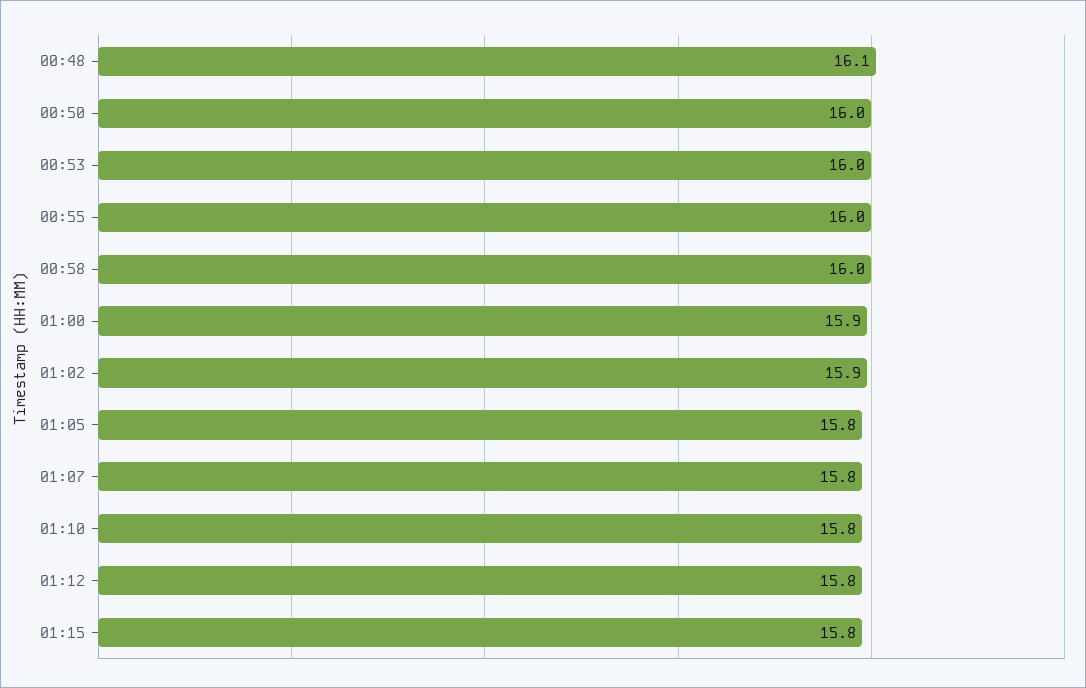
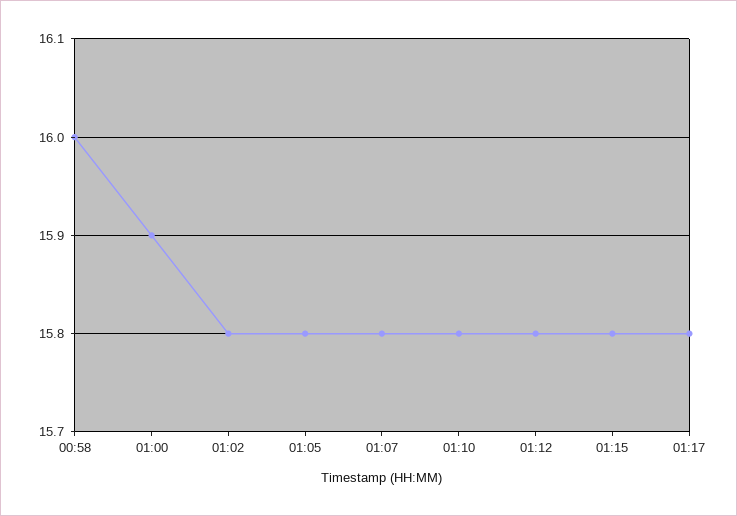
00:48: 16.1 -> none
00:50: 16 -> none
00:53: 16 -> none
00:55: 16 -> none
01:02: 15.9 -> 15.8
01:17: none -> 15.8

